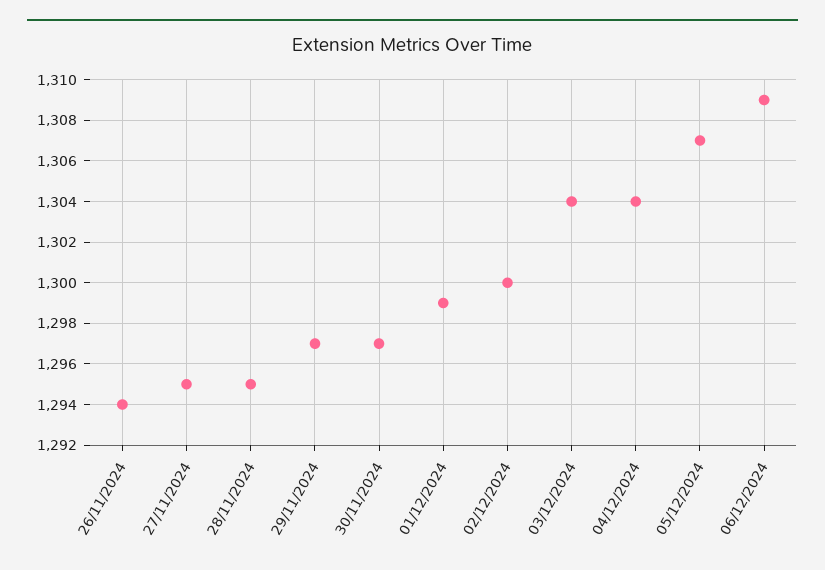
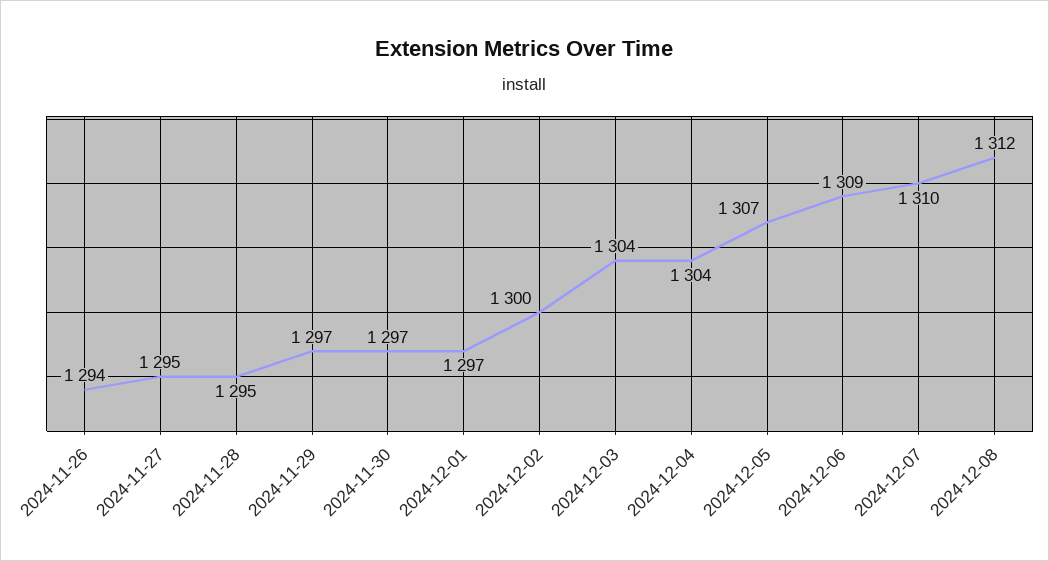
01/12/2024: 1299 -> 1297
2024-12-07: none -> 1310
2024-12-08: none -> 1312

